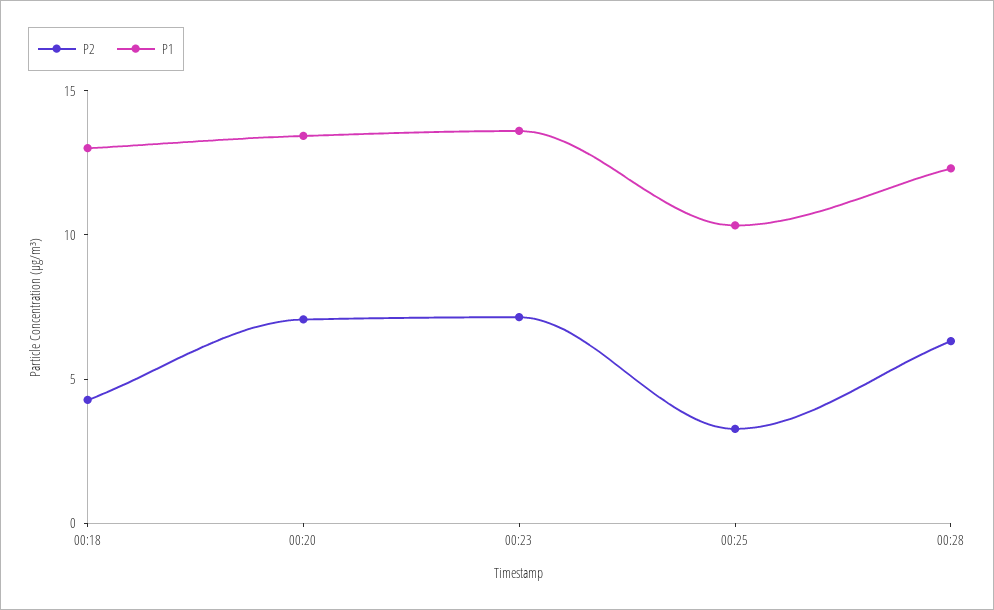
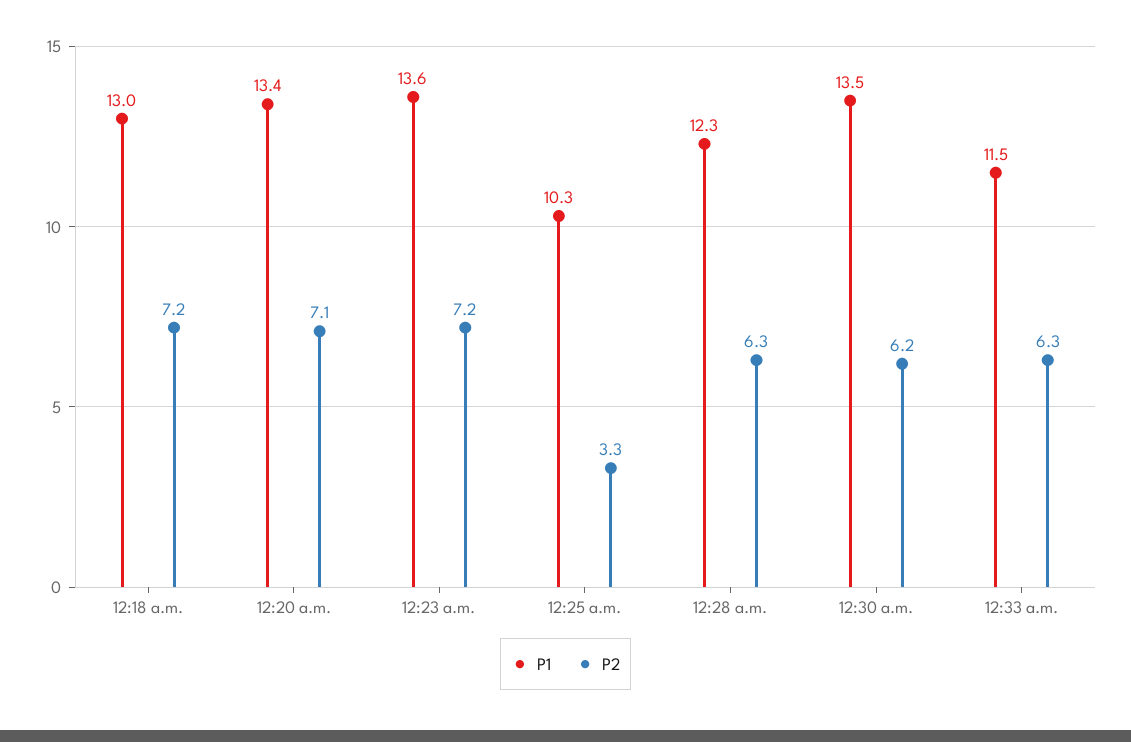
P2, 00:18: 4 -> 7.2
P1, 12:30 a.m.: none -> 13.5
P2, 12:30 a.m.: none -> 6.2
P1, 12:33 a.m.: none -> 11.5
P2, 12:33 a.m.: none -> 6.3

